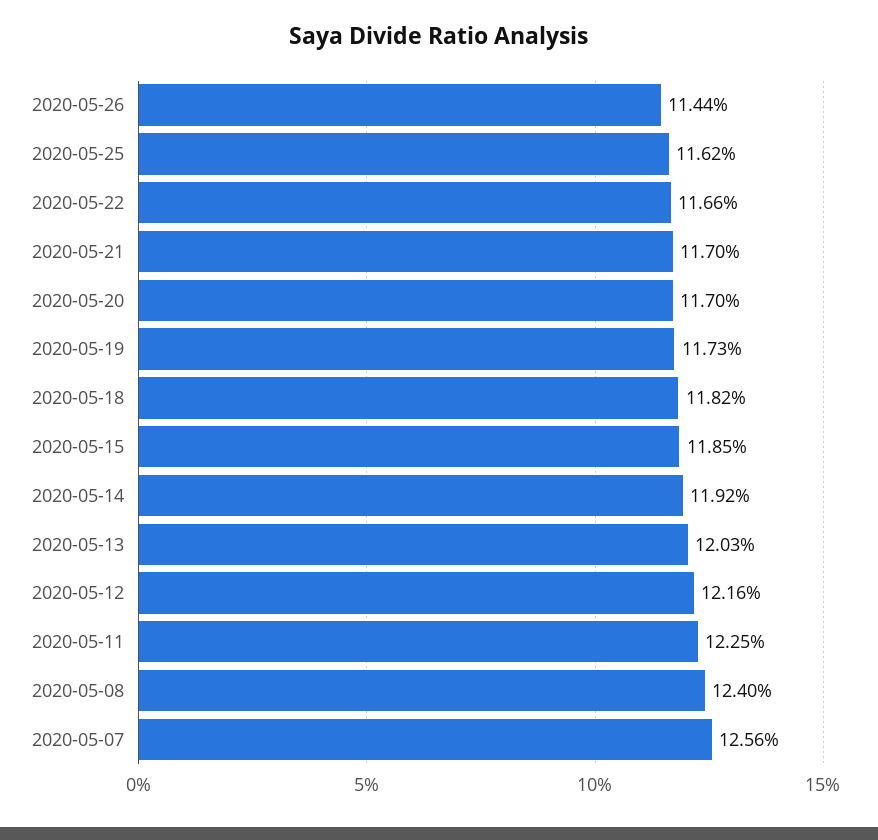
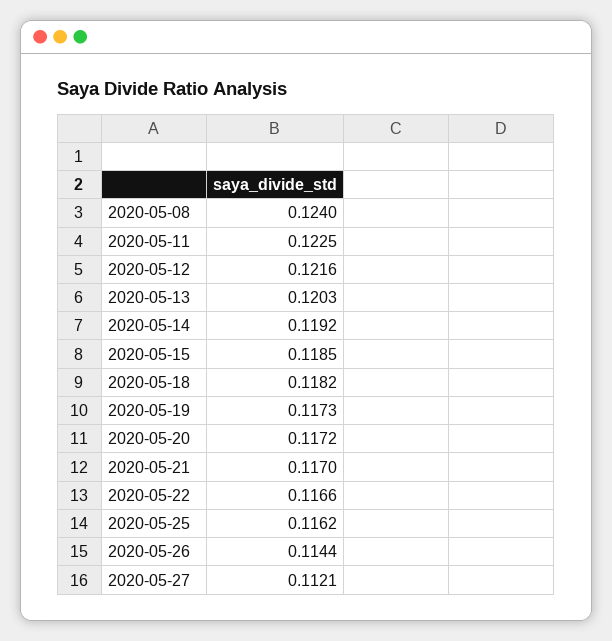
2020-05-20: 0.117 -> 0.1172
2020-05-07: 0.1256 -> none
2020-05-27: none -> 0.1121

